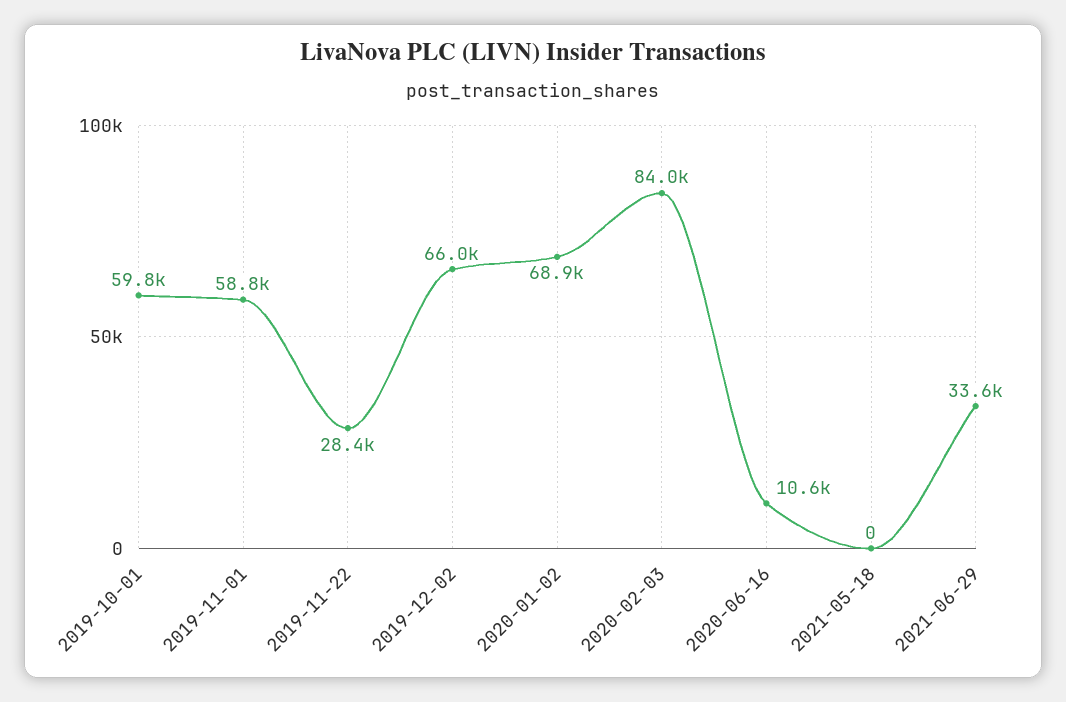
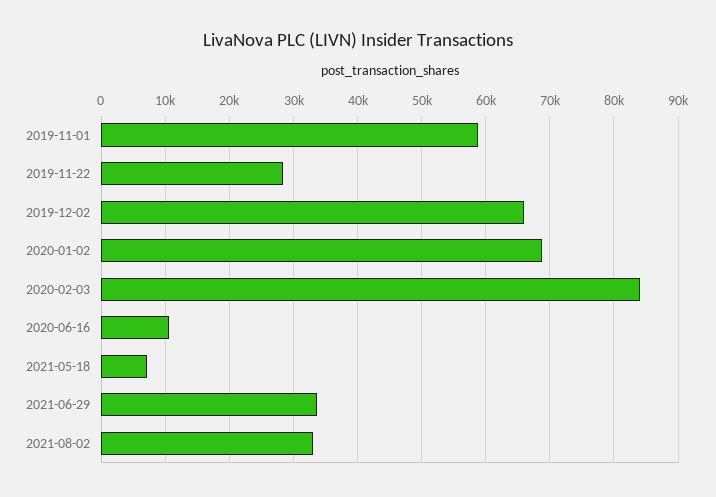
2019-10-01: 59800 -> none
2021-05-18: 0 -> 7000
2021-08-02: none -> 33000

